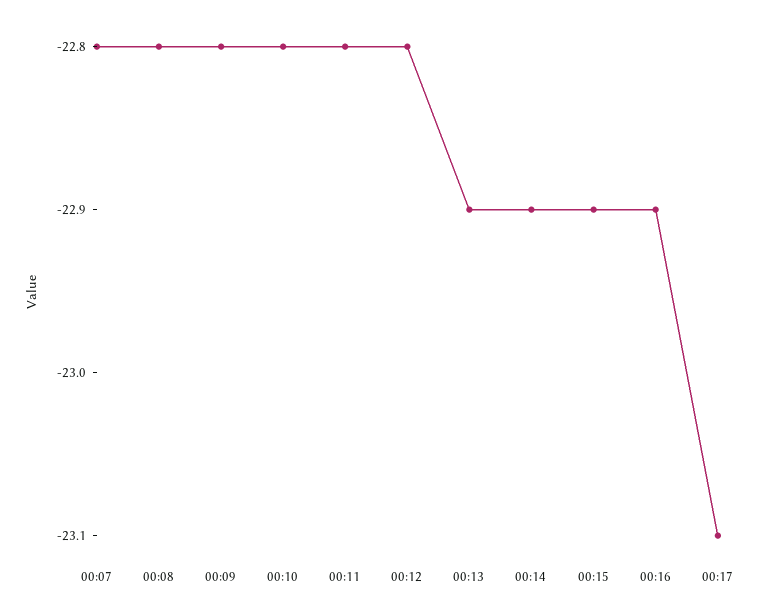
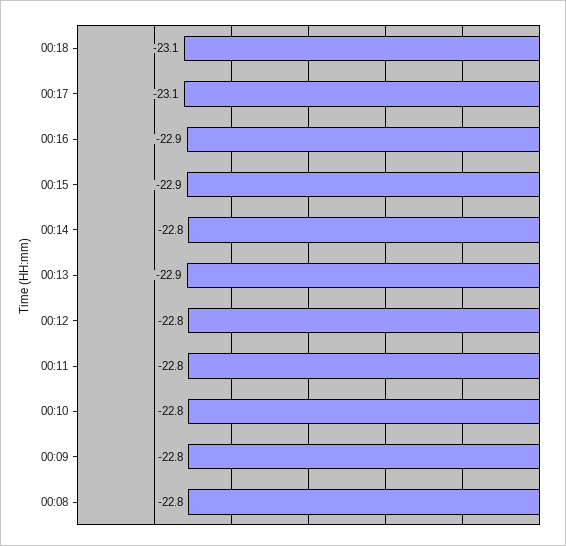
00:07: -22.8 -> none
00:14: -22.9 -> -22.8
00:18: none -> -23.1

